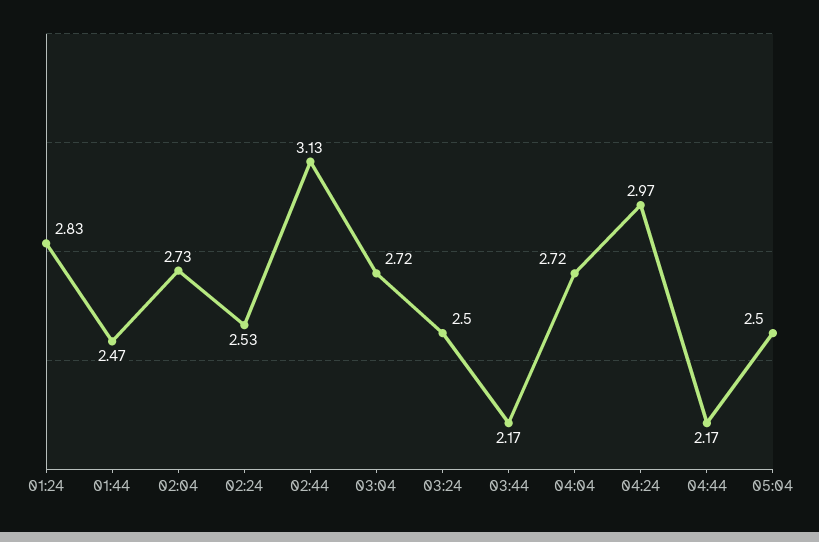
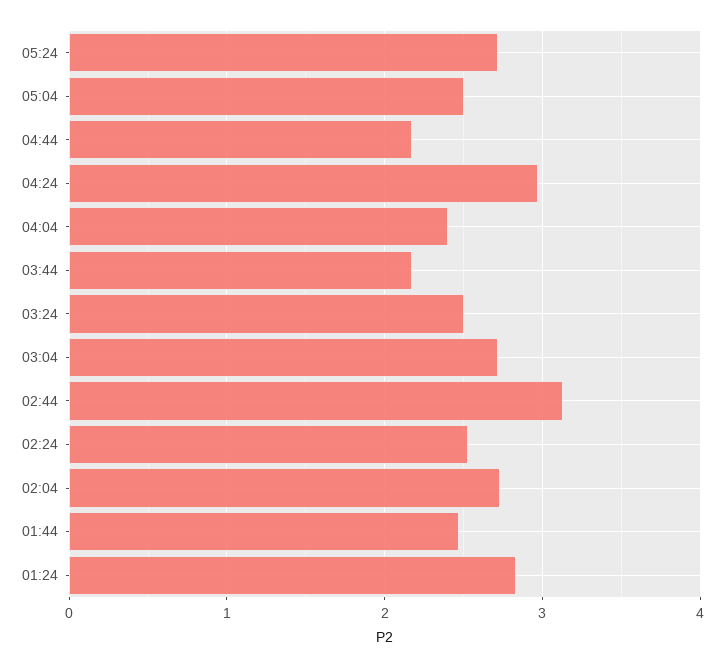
04:04: 2.72 -> 2.4
05:24: none -> 2.7

